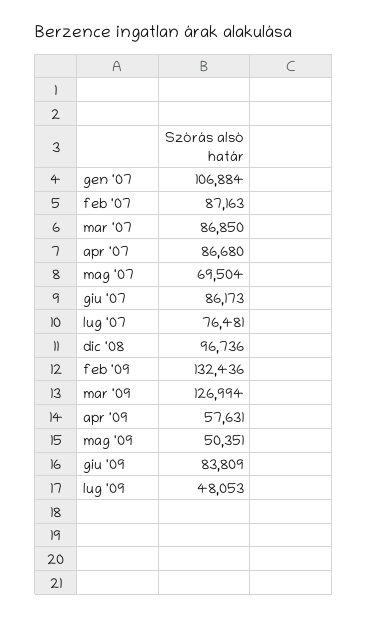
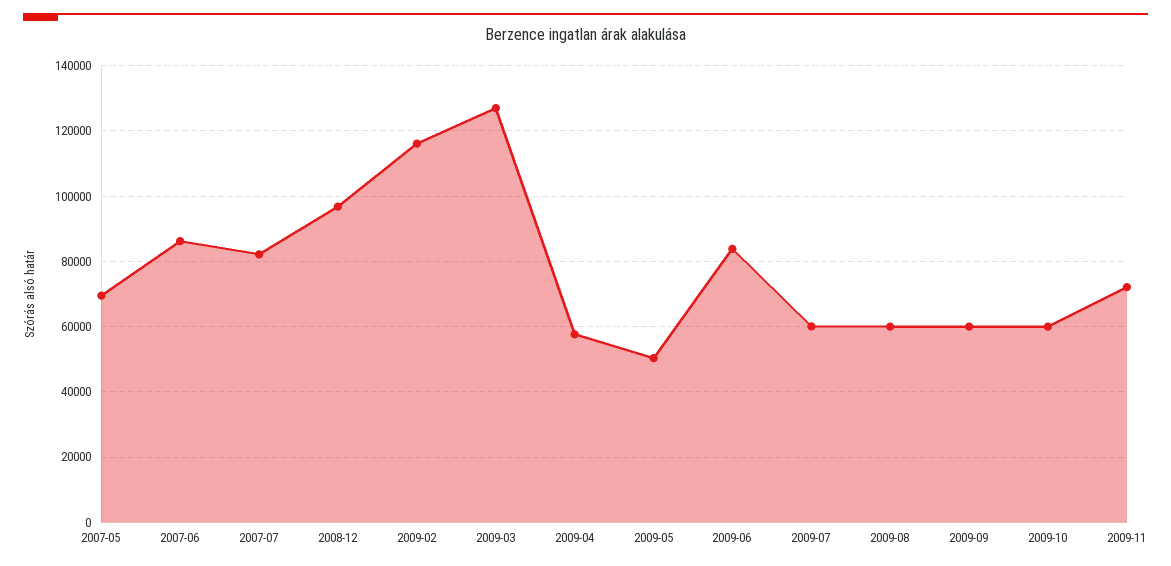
gen '07: 106884 -> none
feb '07: 87163 -> none
mar '07: 86850 -> none
apr '07: 86680 -> none
lug '07: 76481 -> 82000
feb '09: 132436 -> 116000
lug '09: 48053 -> 60000
2009-08: none -> 60000
2009-09: none -> 60000
2009-10: none -> 60000
2009-11: none -> 72000

